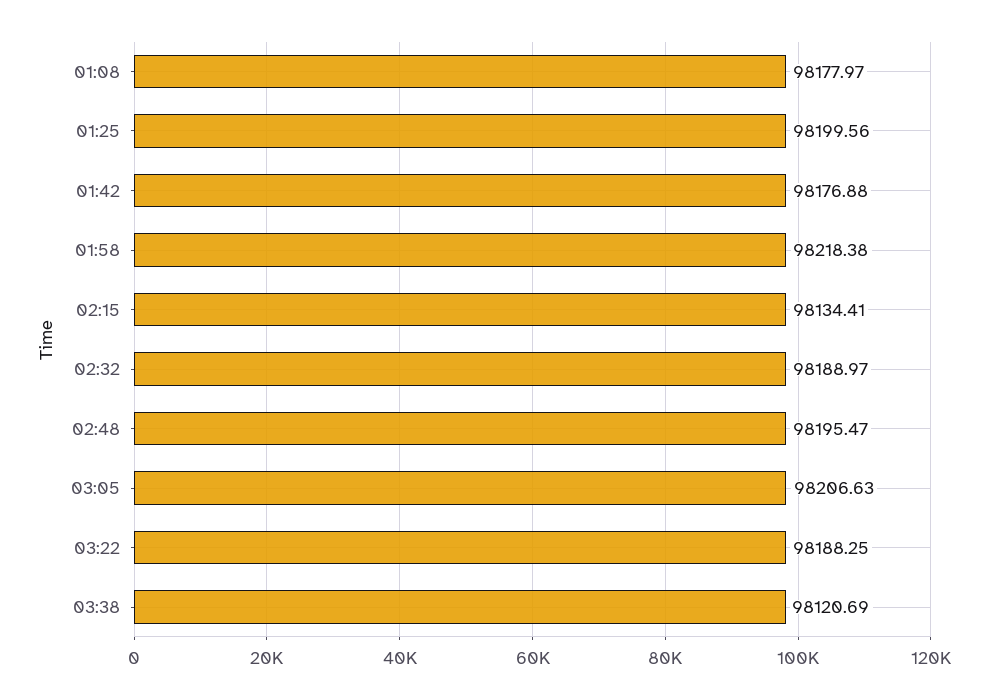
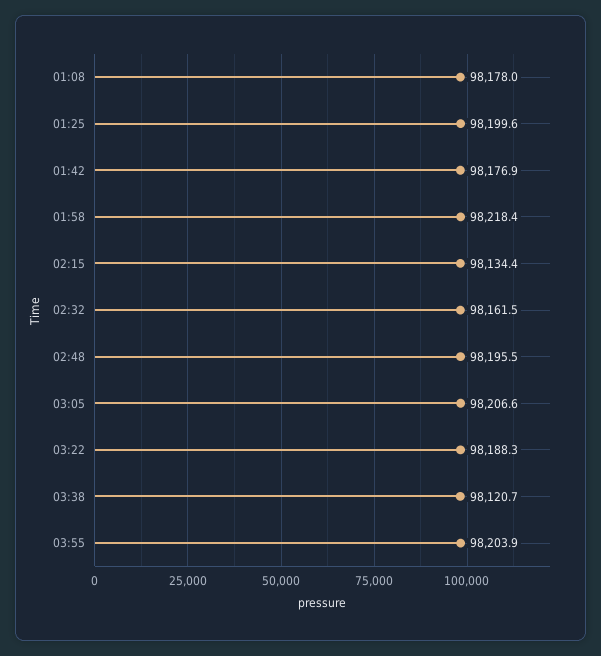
02:32: 98188.97 -> 98161.5
03:55: none -> 98203.9

